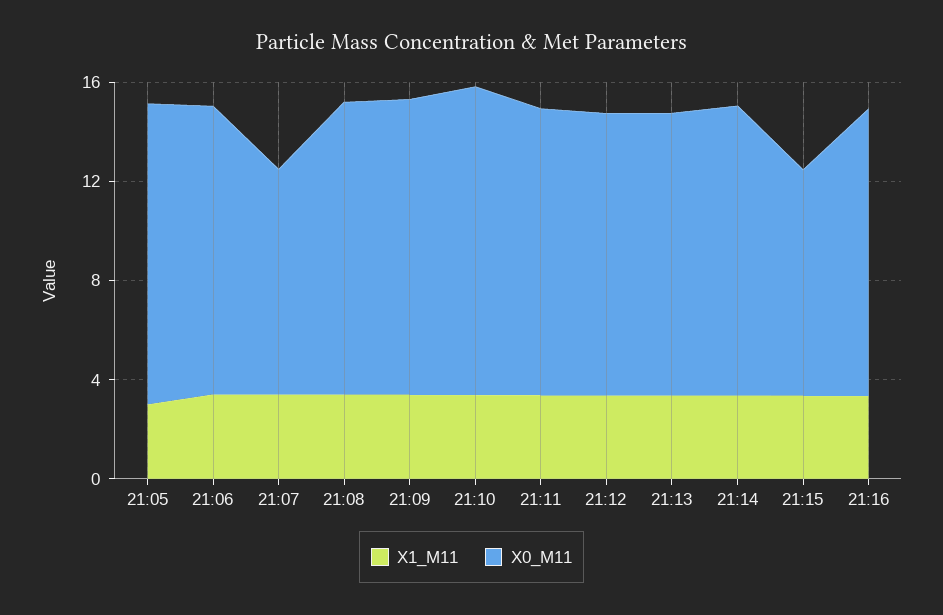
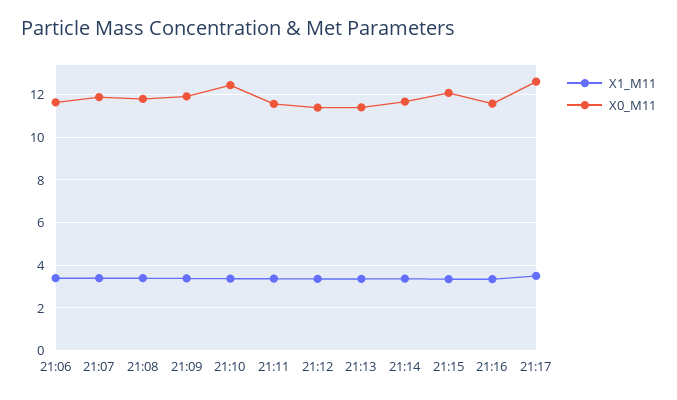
X1_M11, 21:05: 3 -> none
X0_M11, 21:05: 12 -> none
X0_M11, 21:07: 9 -> 12
X0_M11, 21:15: 9 -> 12
X1_M11, 21:17: none -> 3.5
X0_M11, 21:17: none -> 12.5

